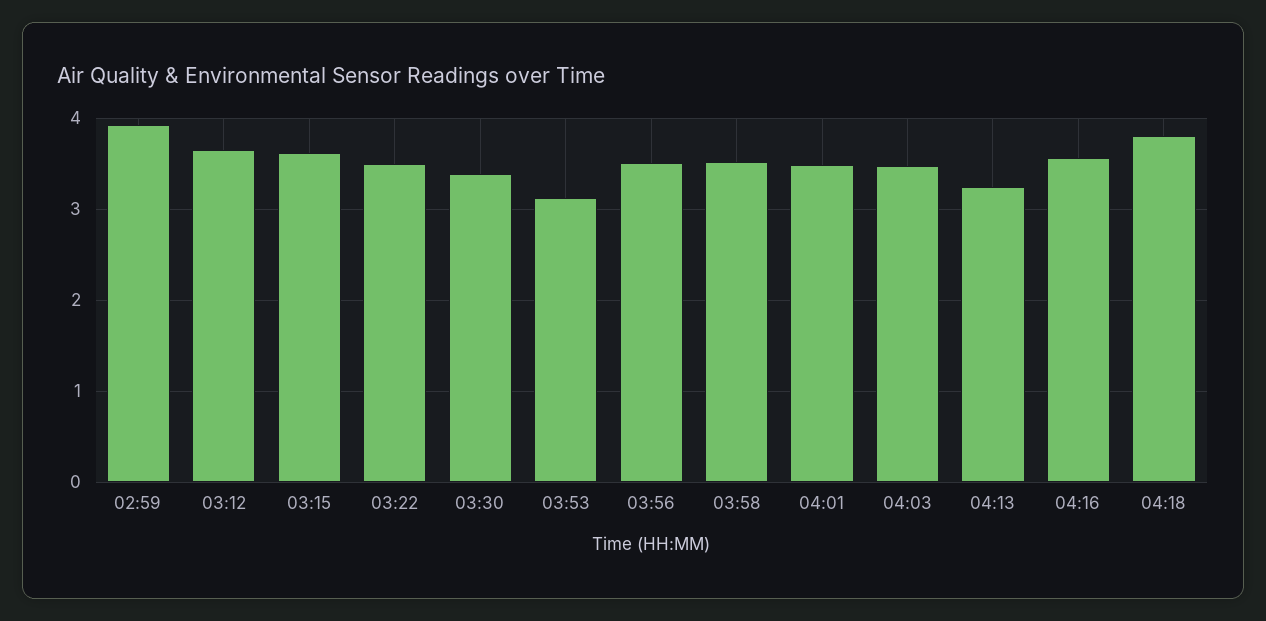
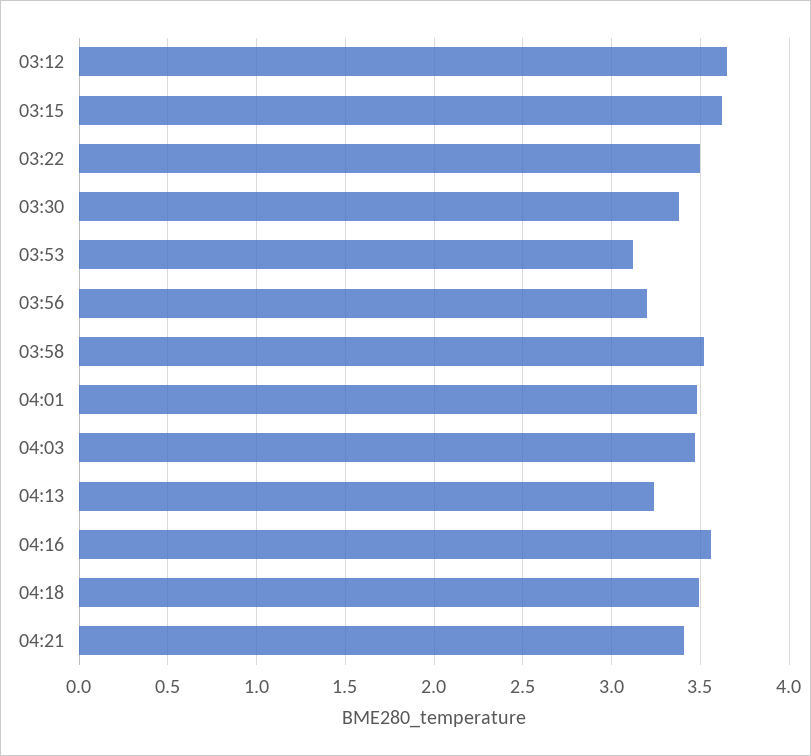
02:59: 3.9 -> none
03:56: 3.5 -> 3.2
04:18: 3.8 -> 3.5
04:21: none -> 3.4

